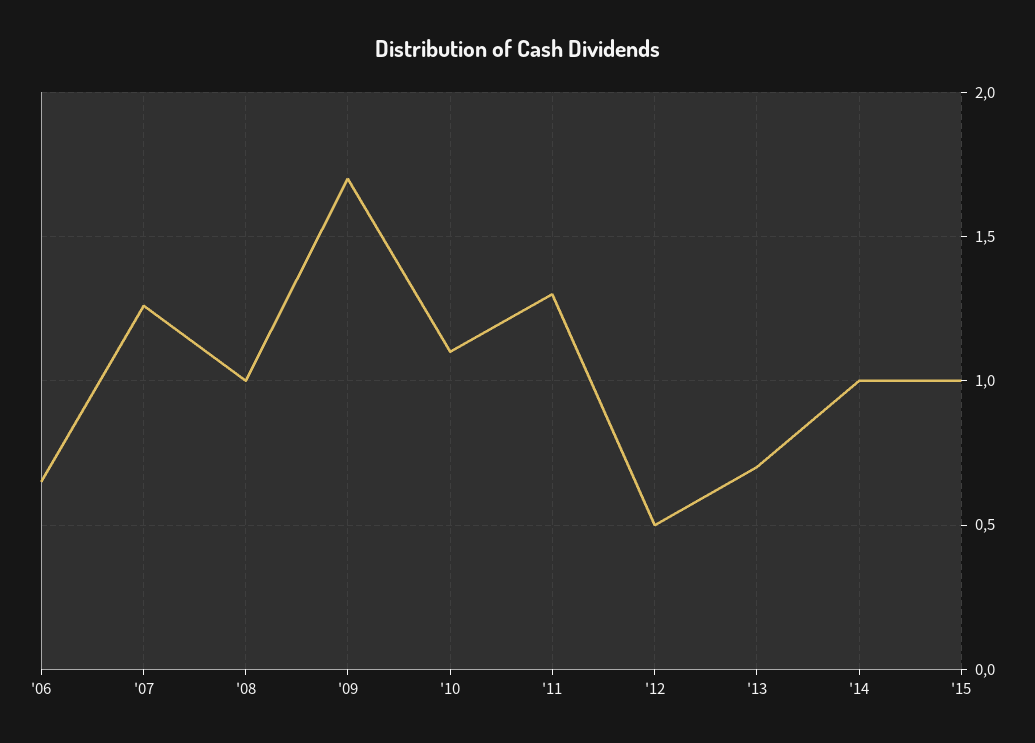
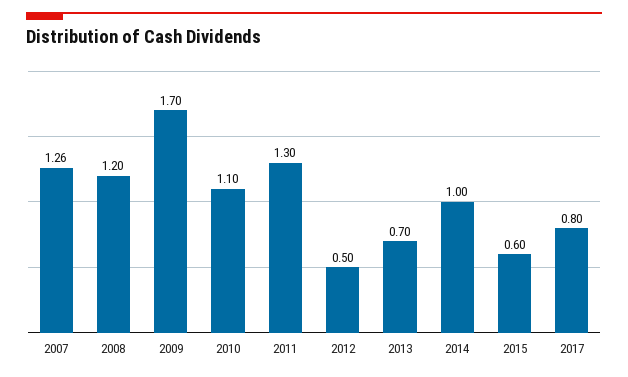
'06: 0.65 -> none
'08: 1 -> 1.2
'15: 1 -> 0.6
2017: none -> 0.8

